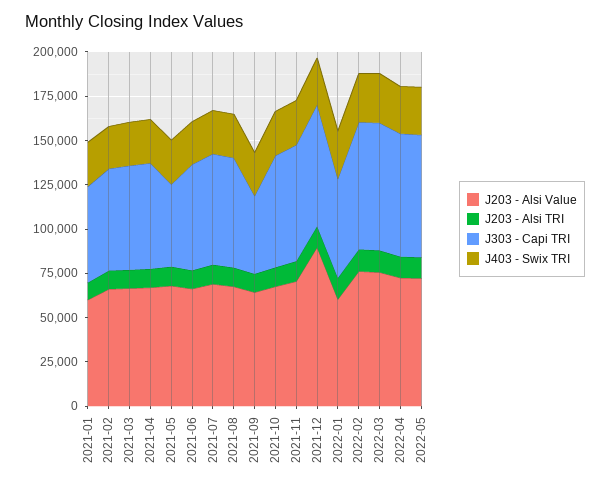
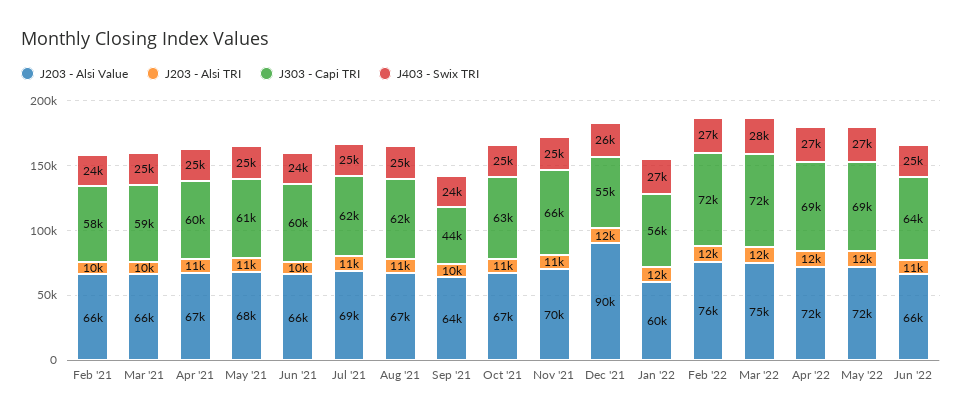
J203 - Alsi Value, 2021-01: 60000 -> none
J203 - Alsi TRI, 2021-01: 10000 -> none
J303 - Capi TRI, 2021-01: 55000 -> none
J403 - Swix TRI, 2021-01: 25000 -> none
J303 - Capi TRI, 2021-05: 45000 -> 61000
J303 - Capi TRI, 2021-12: 70000 -> 55000
J203 - Alsi Value, Jun '22: none -> 66000
J203 - Alsi TRI, Jun '22: none -> 11000
J303 - Capi TRI, Jun '22: none -> 64000
J403 - Swix TRI, Jun '22: none -> 25000

